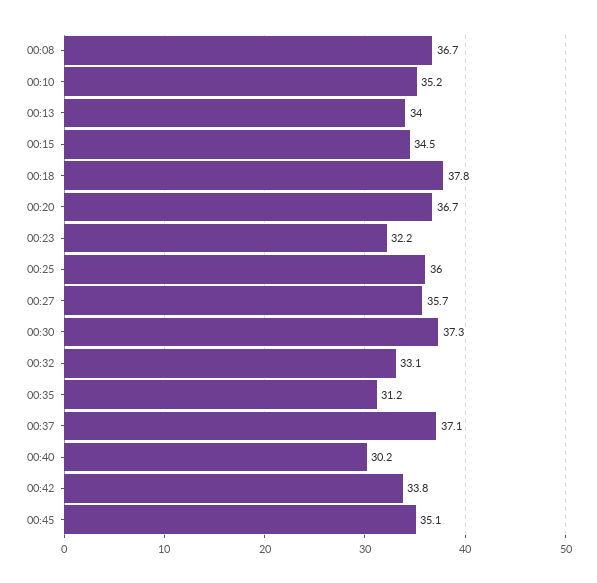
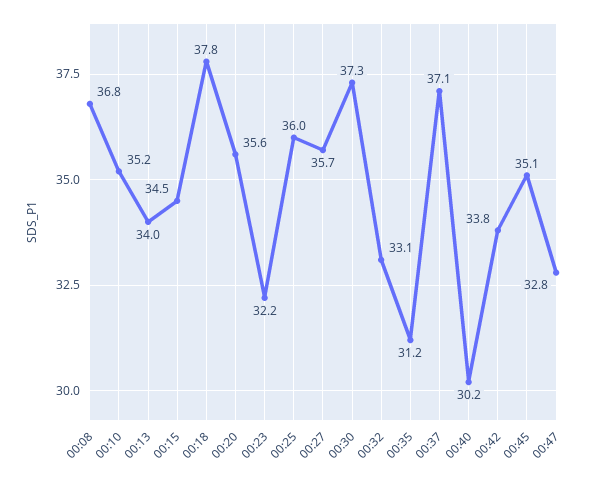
00:08: 36.7 -> 36.8
00:20: 36.7 -> 35.6
00:47: none -> 32.8

